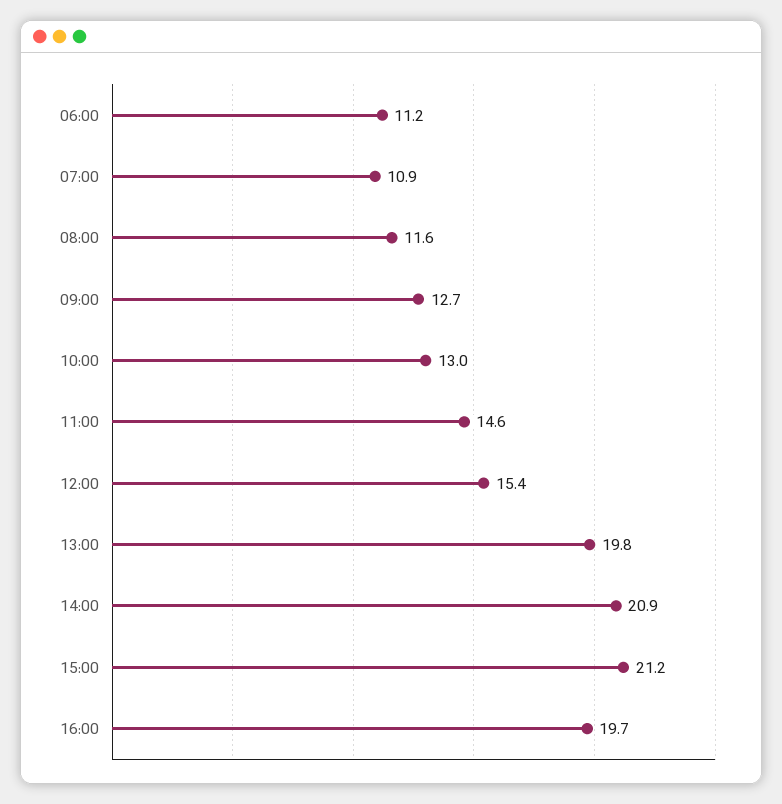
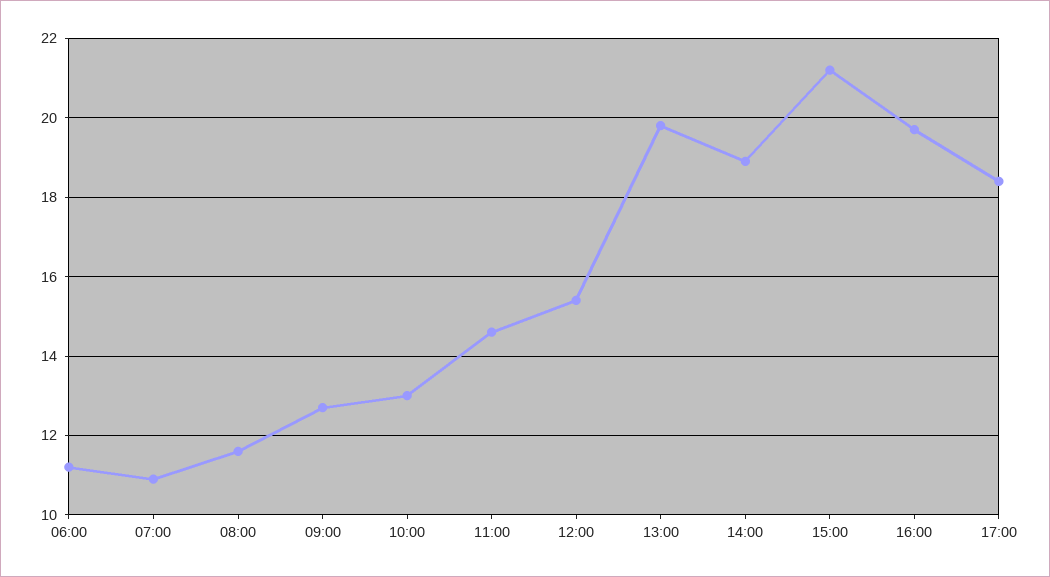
14:00: 20.9 -> 19
17:00: none -> 18.5

